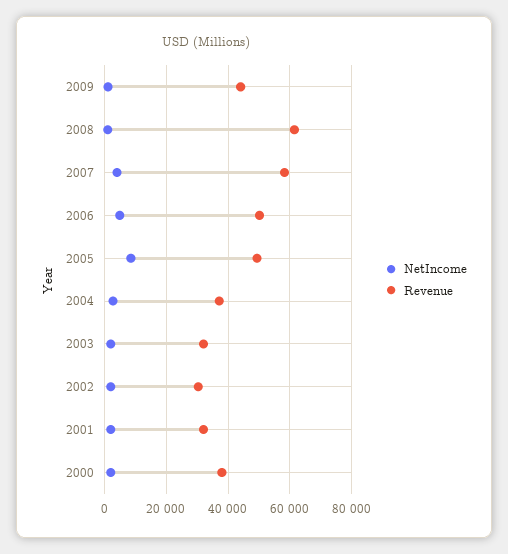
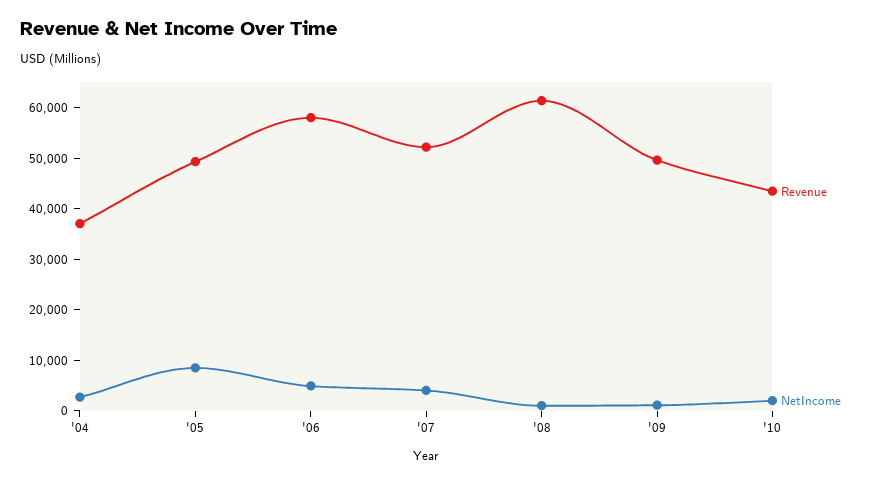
Revenue, 2009: 44000 -> 50000
Revenue, 2007: 58000 -> 52000
Revenue, 2006: 50000 -> 58000
NetIncome, 2003: 2000 -> none
Revenue, 2003: 32000 -> none
NetIncome, 2002: 2000 -> none
Revenue, 2002: 30000 -> none
NetIncome, 2001: 2000 -> none
Revenue, 2001: 32000 -> none
NetIncome, 2000: 2000 -> none
Revenue, 2000: 38000 -> none
Revenue, '10: none -> 44000
NetIncome, '10: none -> 2000

